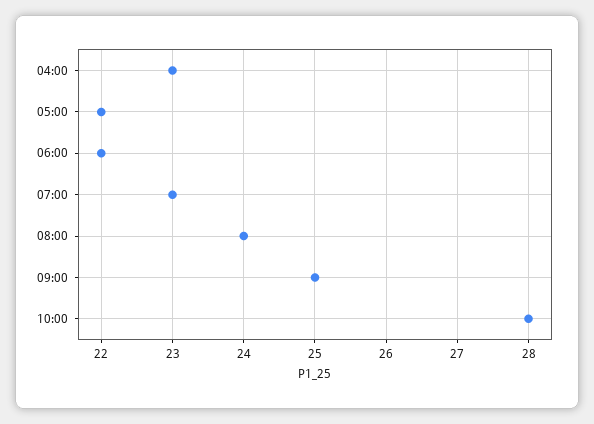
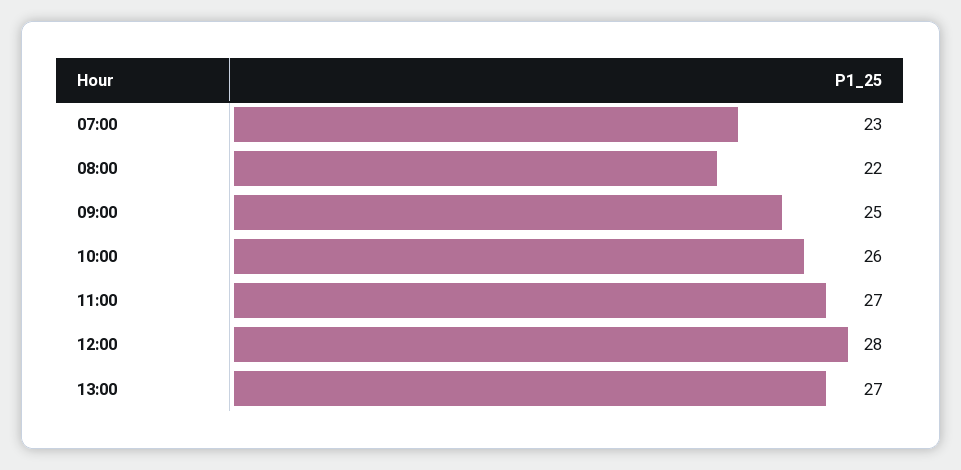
04:00: 23 -> none
05:00: 22 -> none
06:00: 22 -> none
08:00: 24 -> 22
10:00: 28 -> 26
11:00: none -> 27
12:00: none -> 28
13:00: none -> 27

